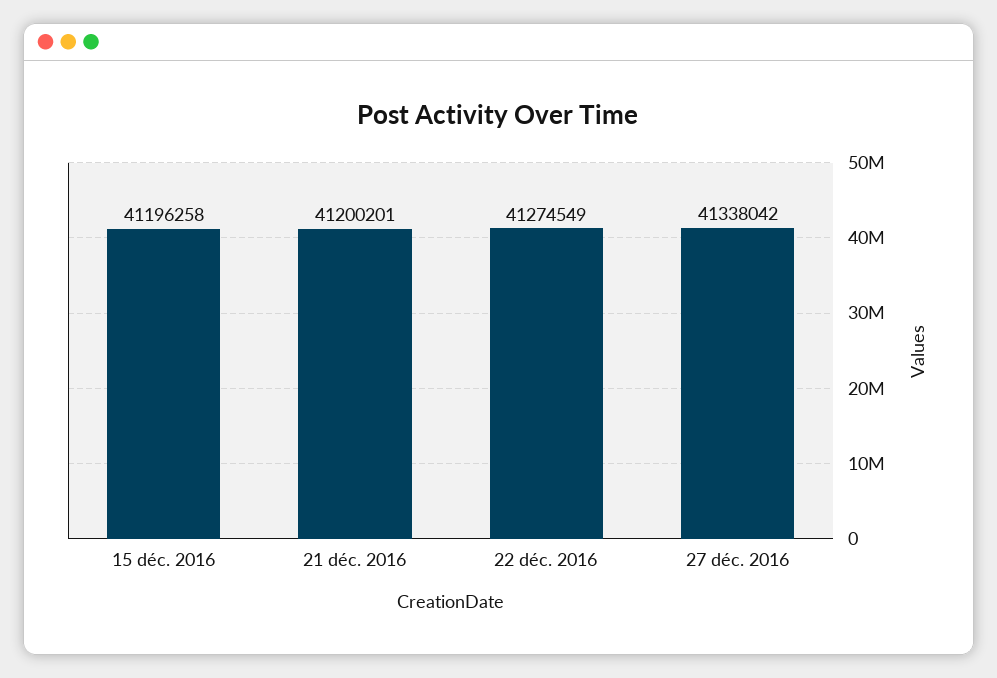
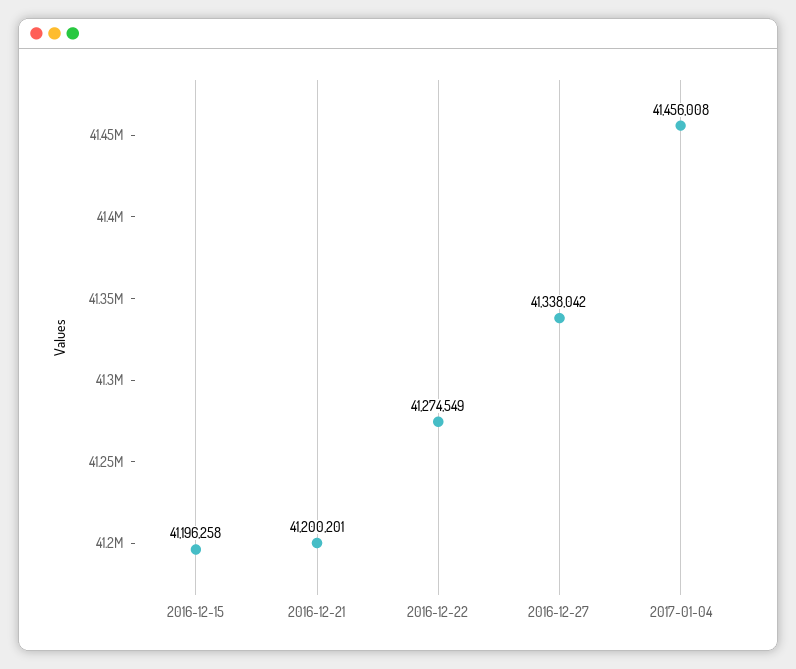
2017-01-04: none -> 41456008

